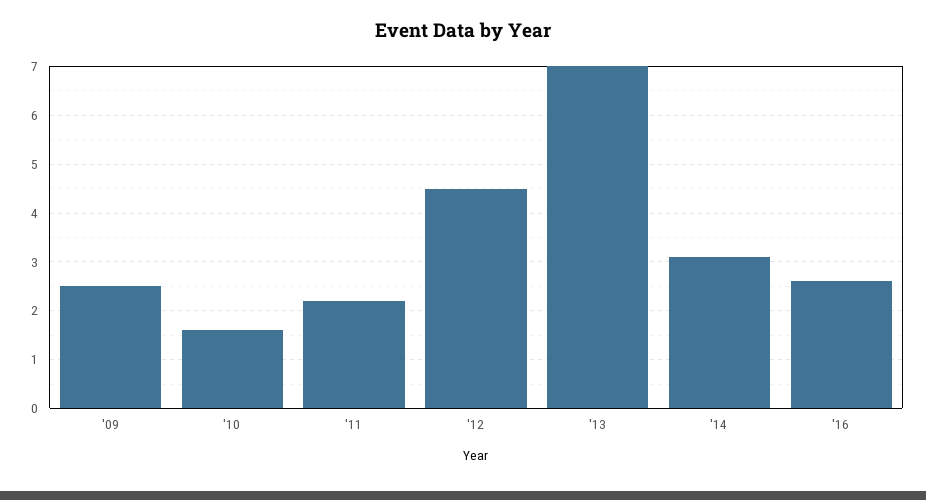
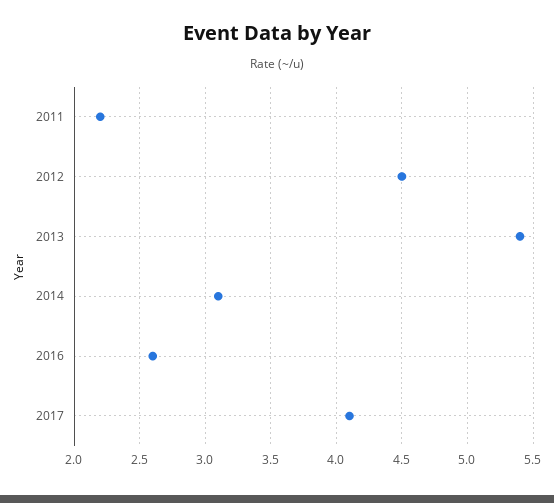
'09: 2.5 -> none
'10: 1.5 -> none
'13: 7 -> 5.4
2017: none -> 4.1

